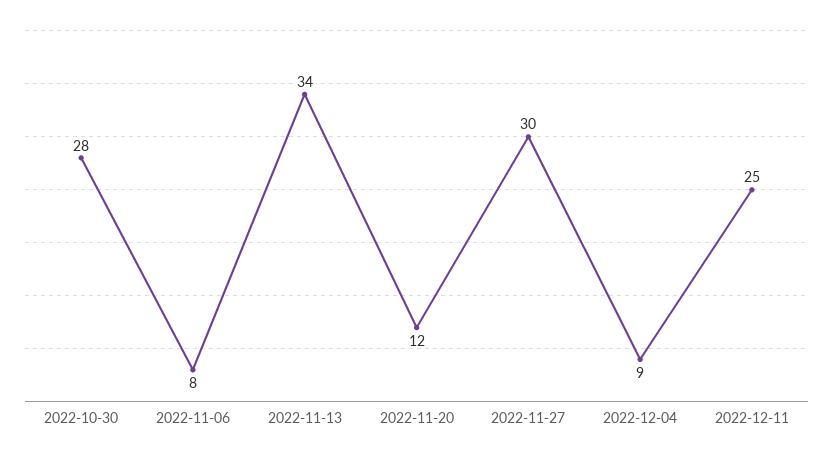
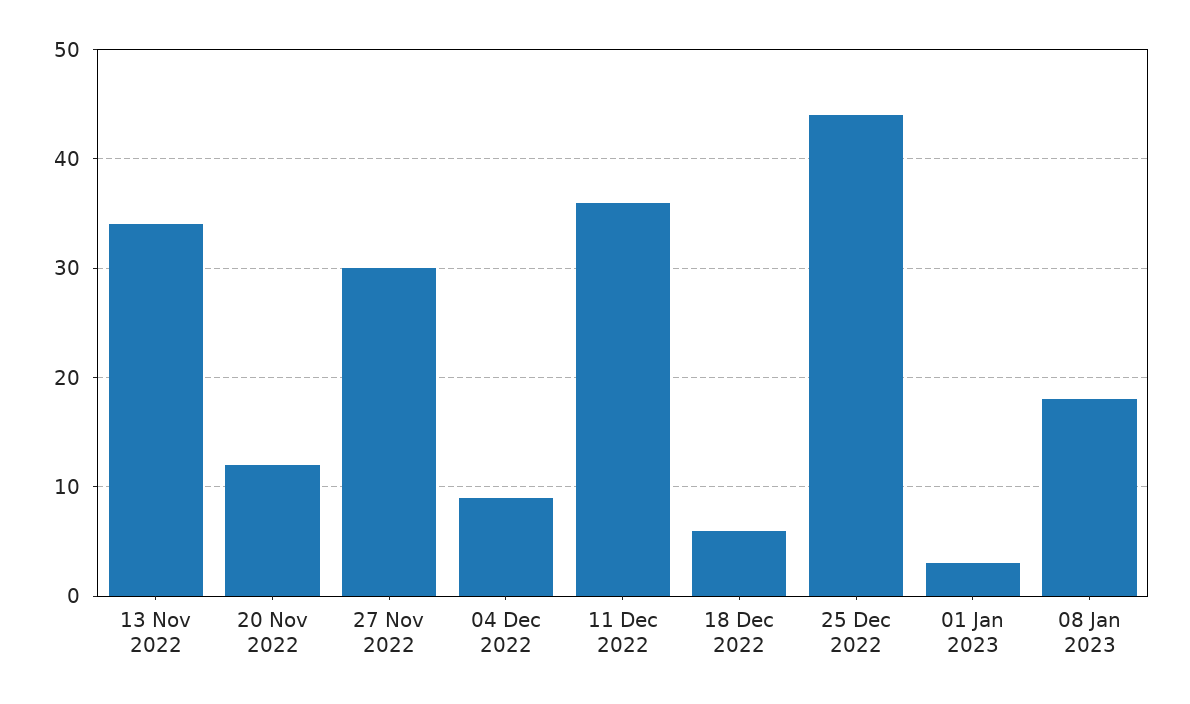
2022-10-30: 28 -> none
2022-11-06: 8 -> none
2022-12-11: 25 -> 36
18 Dec 2022: none -> 6
25 Dec 2022: none -> 44
01 Jan 2023: none -> 3
08 Jan 2023: none -> 18

